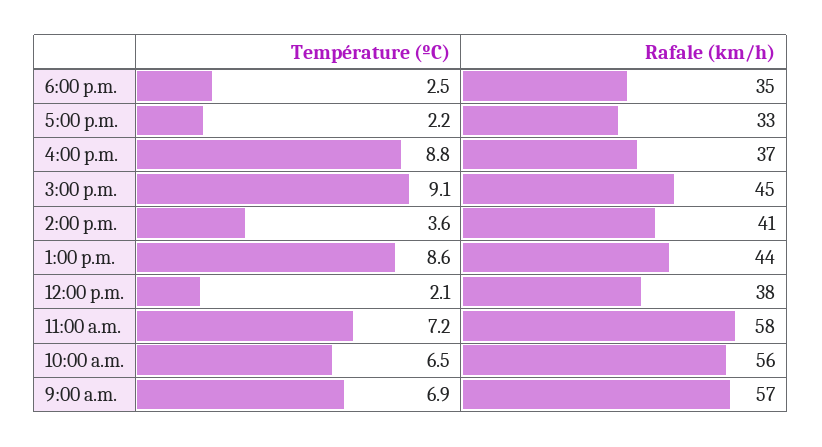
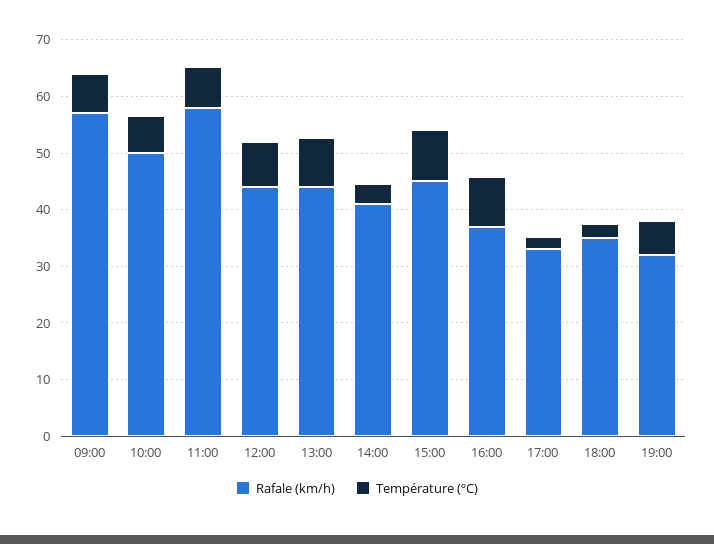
Température (ºC), 12:00 p.m.: 2.1 -> 8
Rafale (km/h), 12:00 p.m.: 38 -> 44
Rafale (km/h), 10:00 a.m.: 56 -> 50
Rafale (km/h), 19:00: none -> 32
Température (ºC), 19:00: none -> 6

